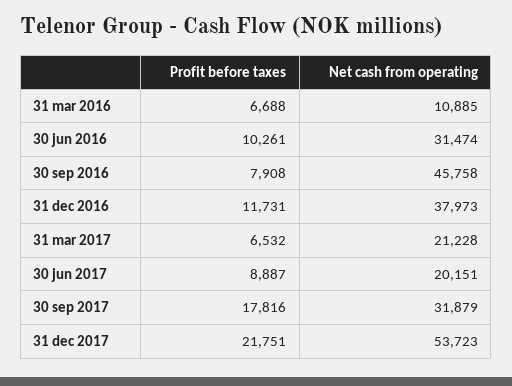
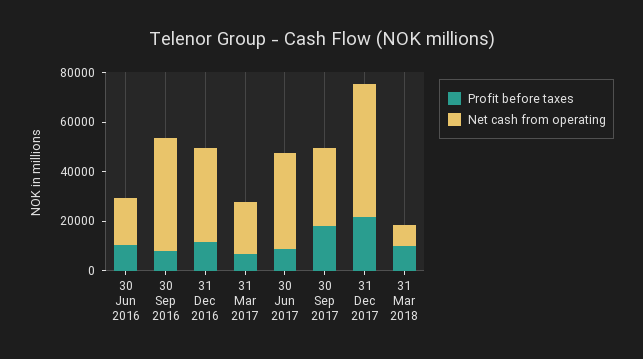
Profit before taxes, 31 mar 2016: 6688 -> none
Net cash from operating, 31 mar 2016: 10885 -> none
Net cash from operating, 30 jun 2016: 31474 -> 20000
Net cash from operating, 30 jun 2017: 20151 -> 40000
Profit before taxes, 31 Mar 2018: none -> 10000
Net cash from operating, 31 Mar 2018: none -> 10000

